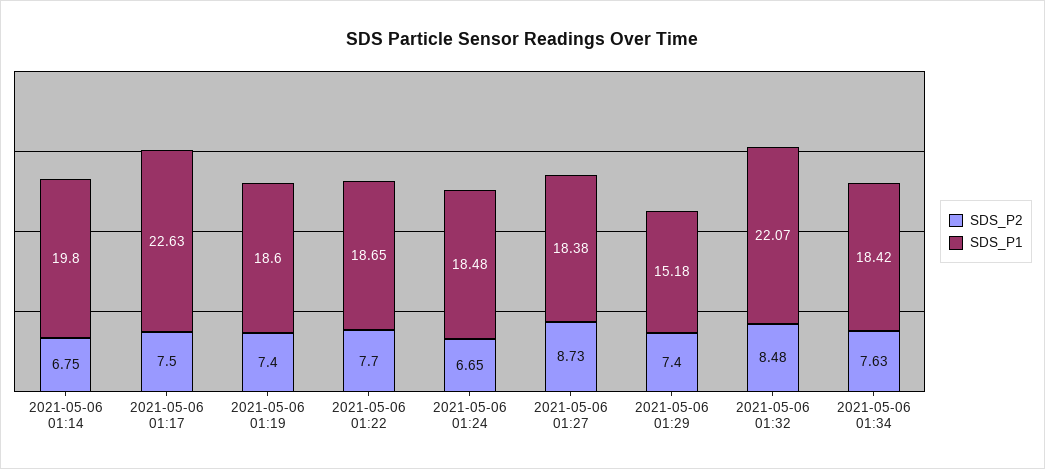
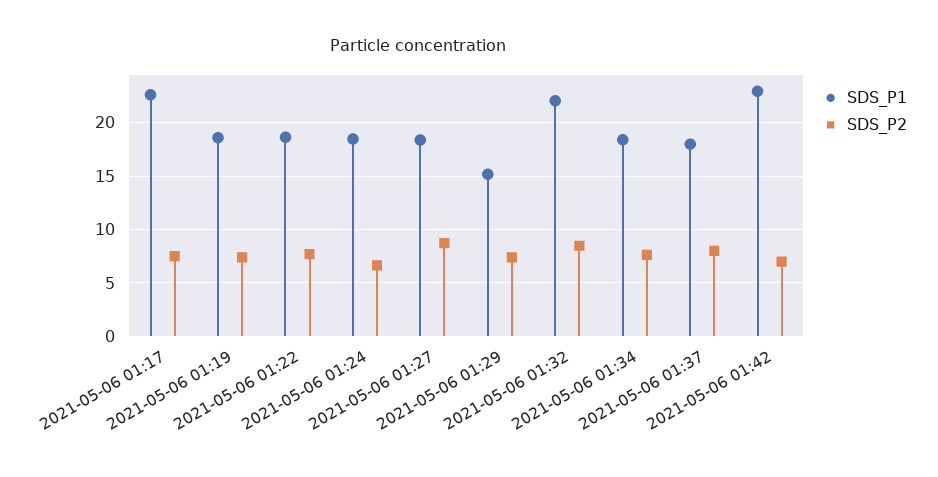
SDS_P2, 2021-05-06 01:14: 6.75 -> none
SDS_P1, 2021-05-06 01:14: 19.8 -> none
SDS_P1, 2021-05-06 01:37: none -> 18
SDS_P2, 2021-05-06 01:37: none -> 8
SDS_P1, 2021-05-06 01:42: none -> 23
SDS_P2, 2021-05-06 01:42: none -> 7

